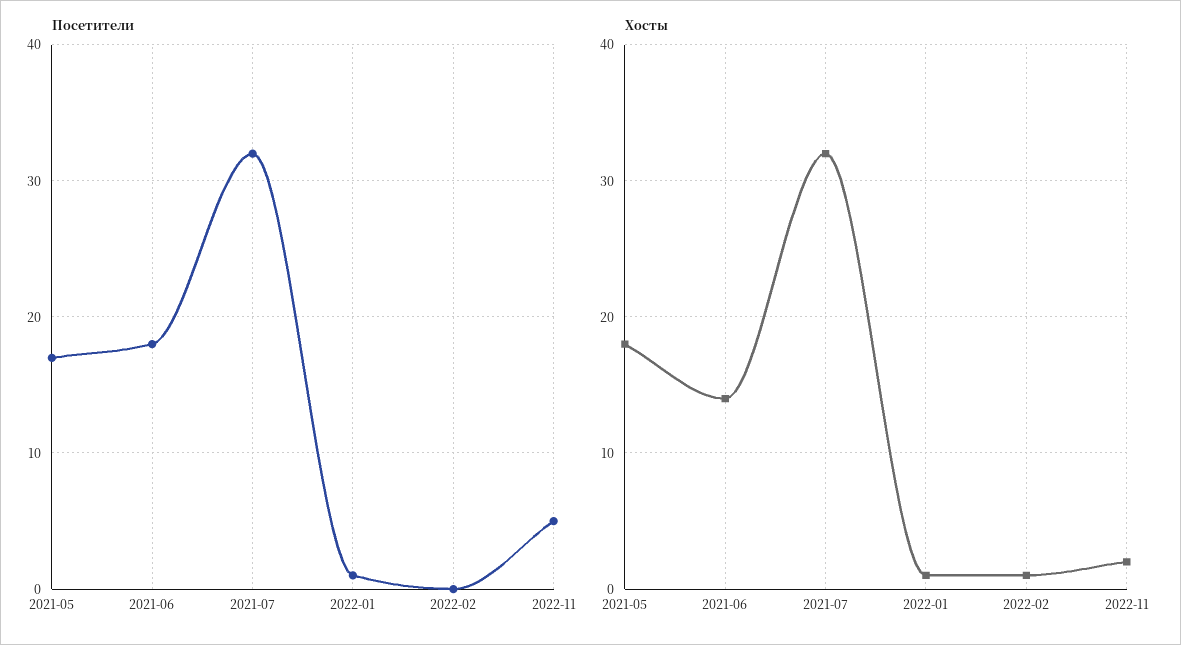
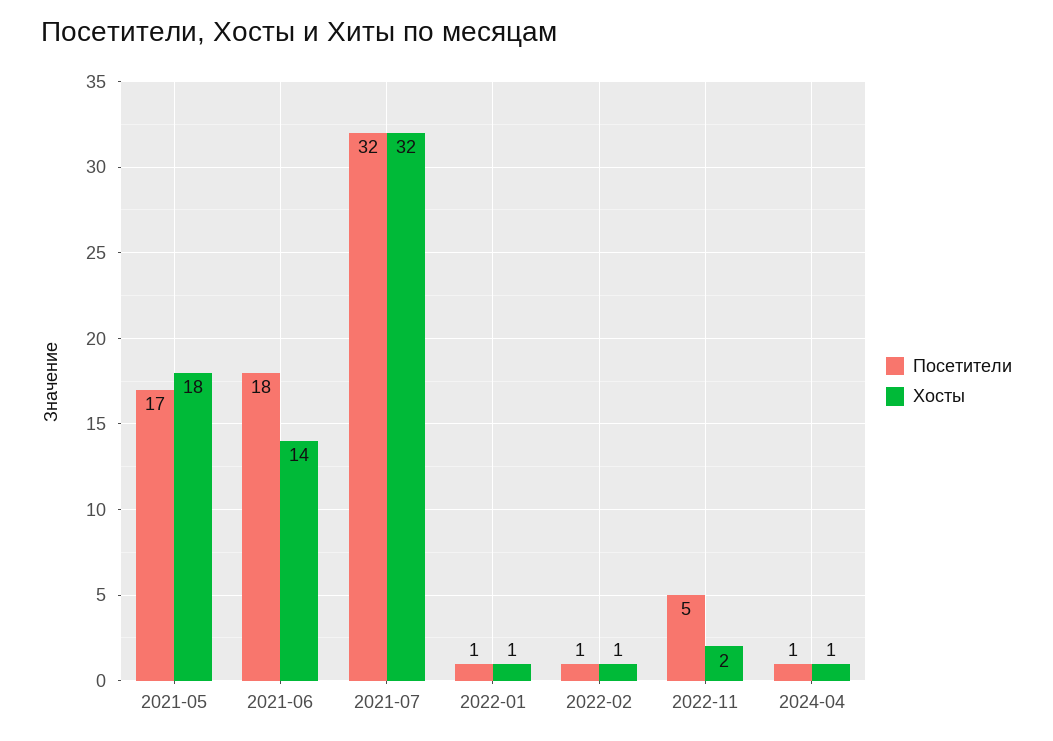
Посетители, 2022-02: 0 -> 1
Посетители, 2024-04: none -> 1
Хосты, 2024-04: none -> 1

